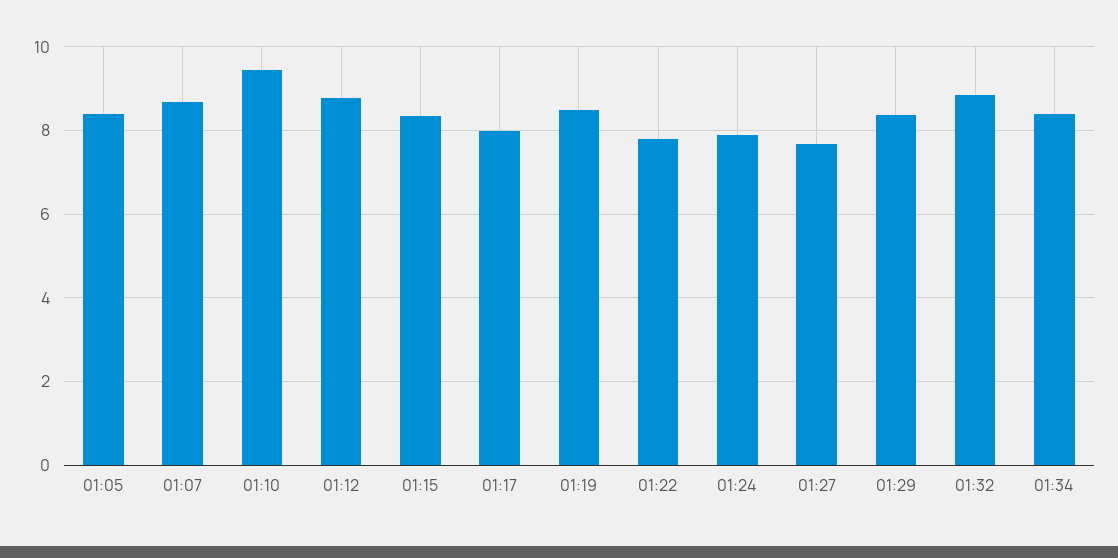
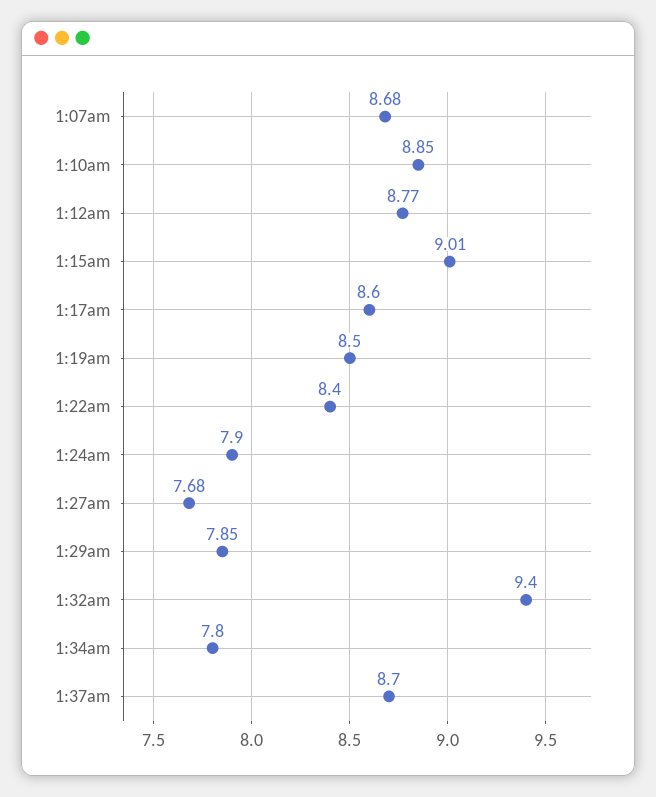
01:05: 8.4 -> none
01:10: 9.4 -> 8.85
01:15: 8.4 -> 9.01
01:17: 8 -> 8.6
01:22: 7.8 -> 8.4
01:29: 8.4 -> 7.85
01:32: 8.8 -> 9.4
01:34: 8.4 -> 7.8
1:37am: none -> 8.7

